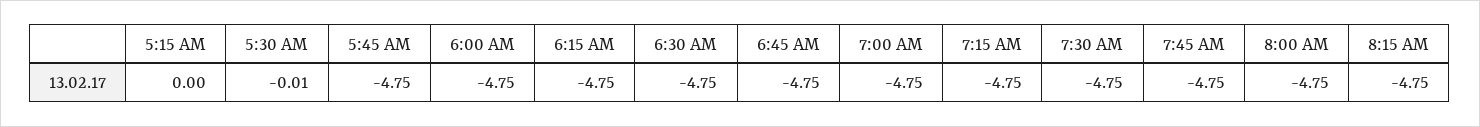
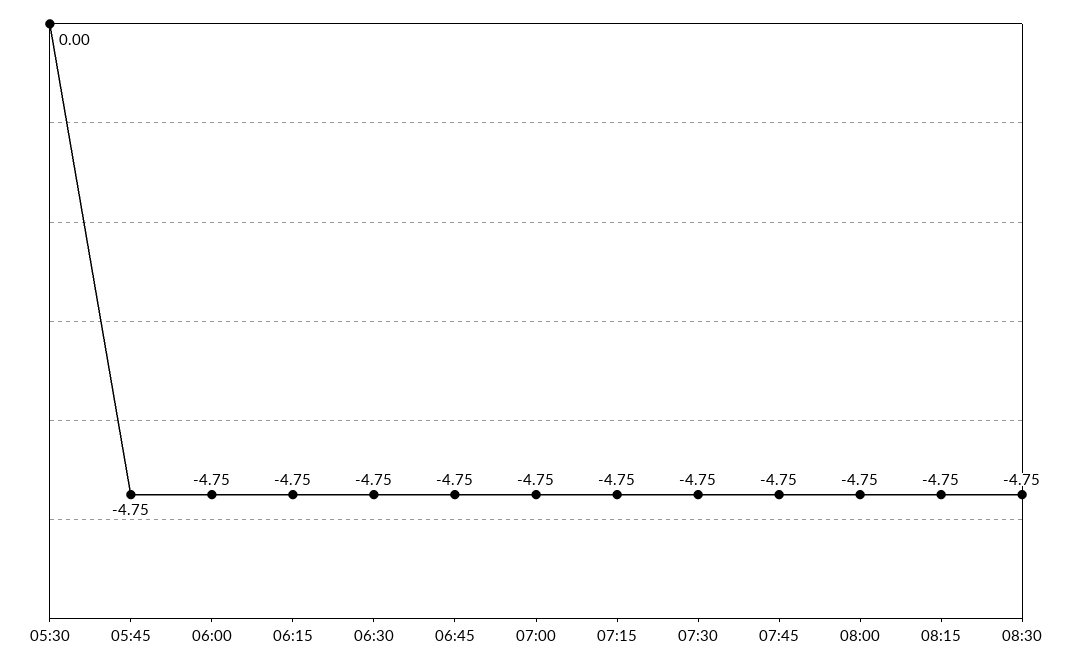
5:15 AM: 0 -> none
5:30 AM: -0.01 -> 0
08:30: none -> -4.75

